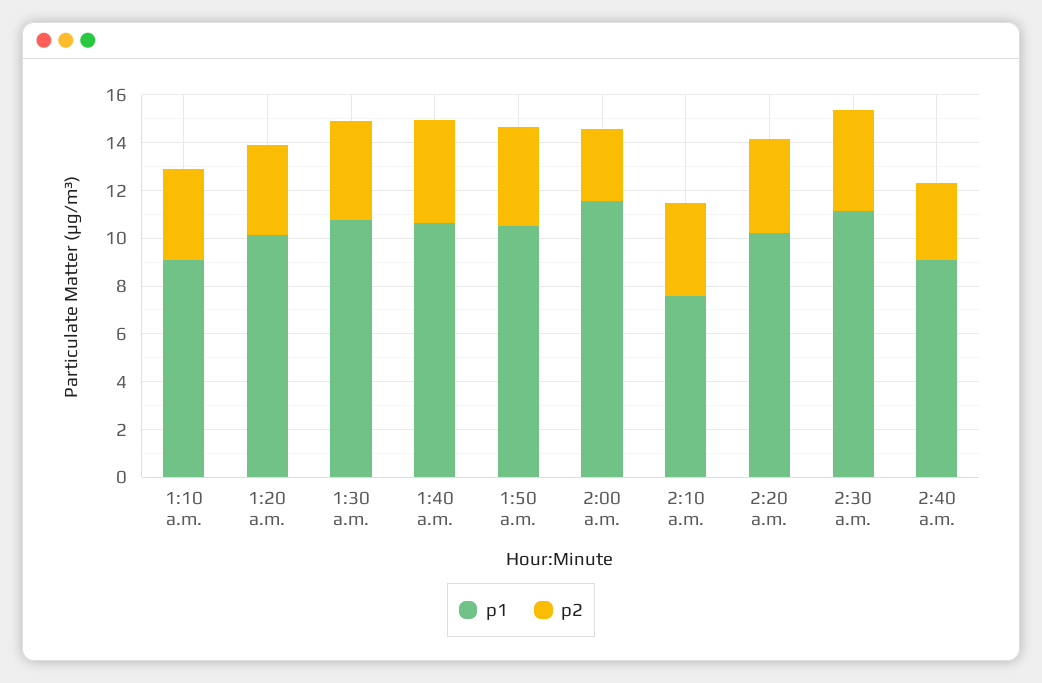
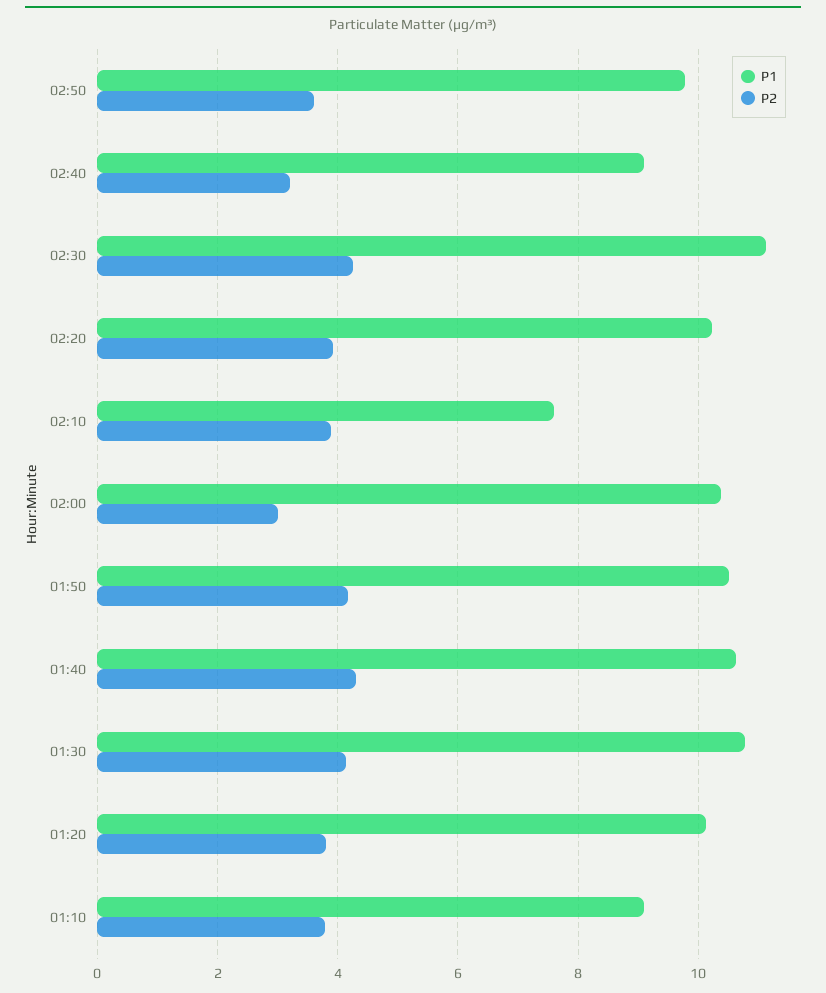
p1, 2:00 a.m.: 11.5 -> 10.4
p1, 02:50: none -> 9.8
p2, 02:50: none -> 3.6

